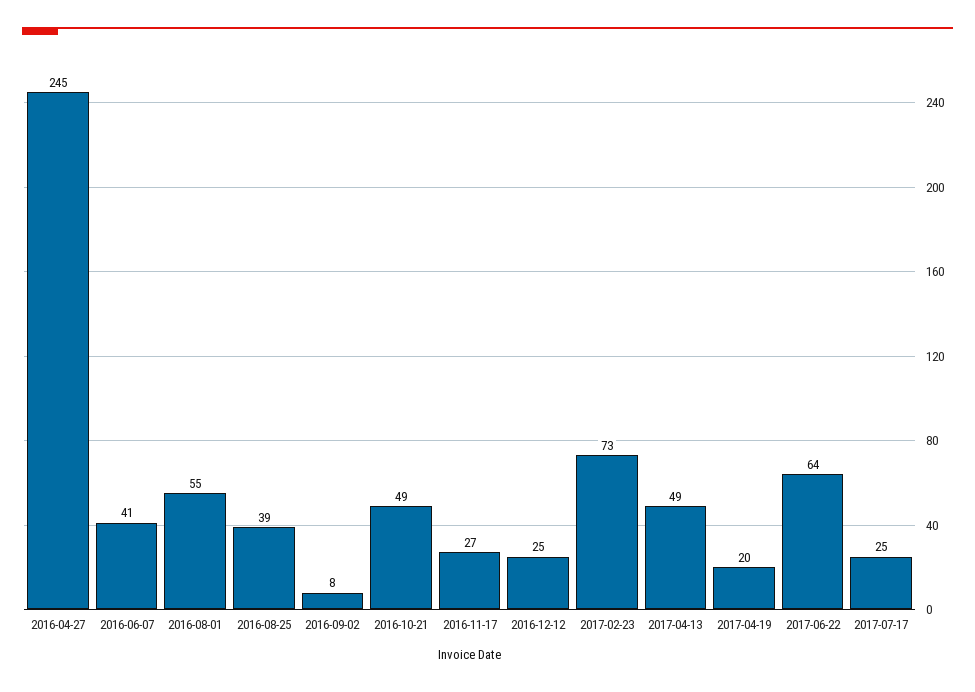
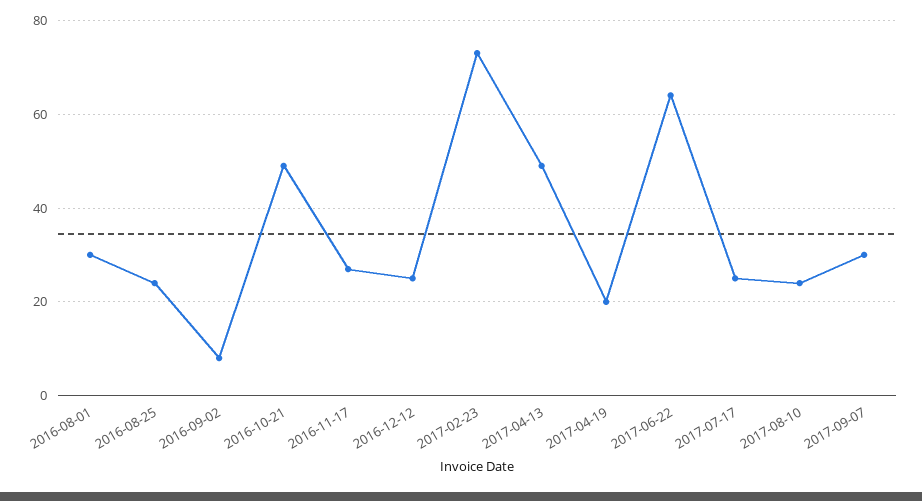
2016-04-27: 245 -> none
2016-06-07: 41 -> none
2016-08-01: 55 -> 30
2016-08-25: 39 -> 25
2017-08-10: none -> 25
2017-09-07: none -> 30

